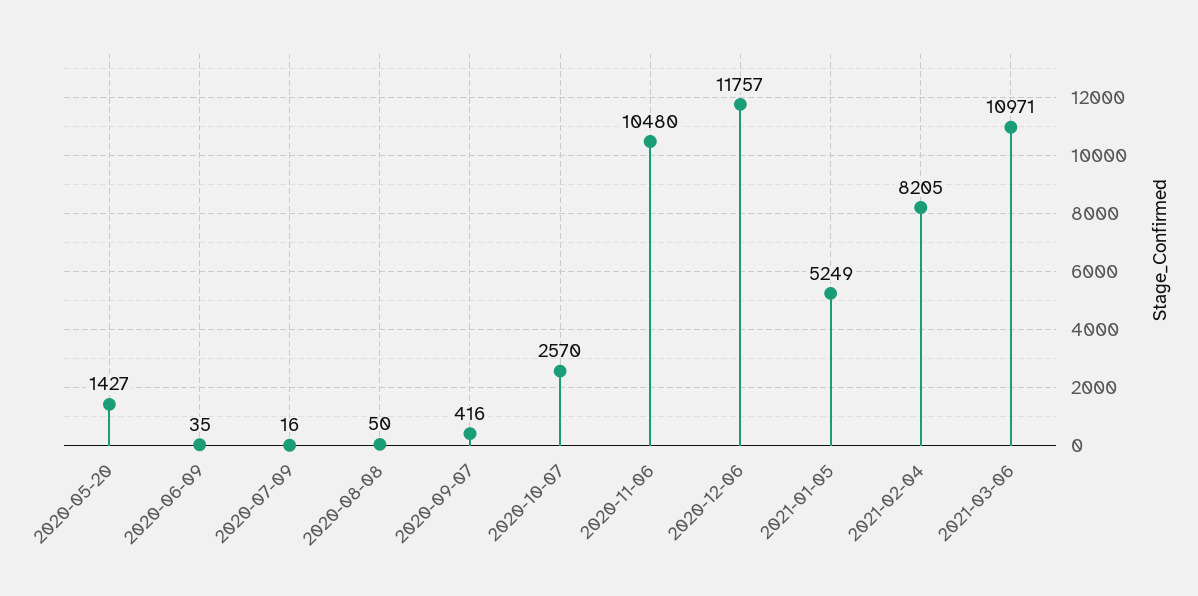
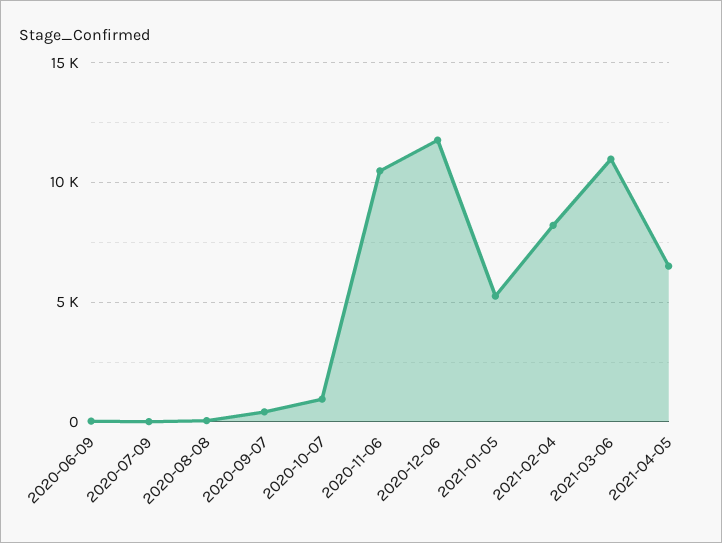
2020-05-20: 1427 -> none
2020-10-07: 2570 -> 1000
2021-04-05: none -> 6500

